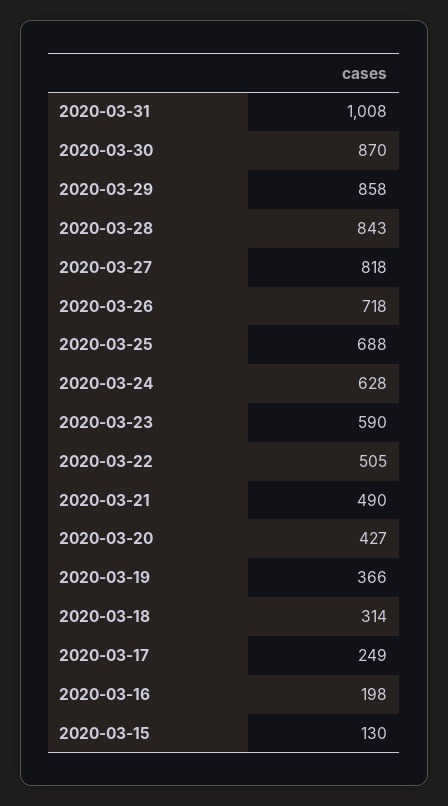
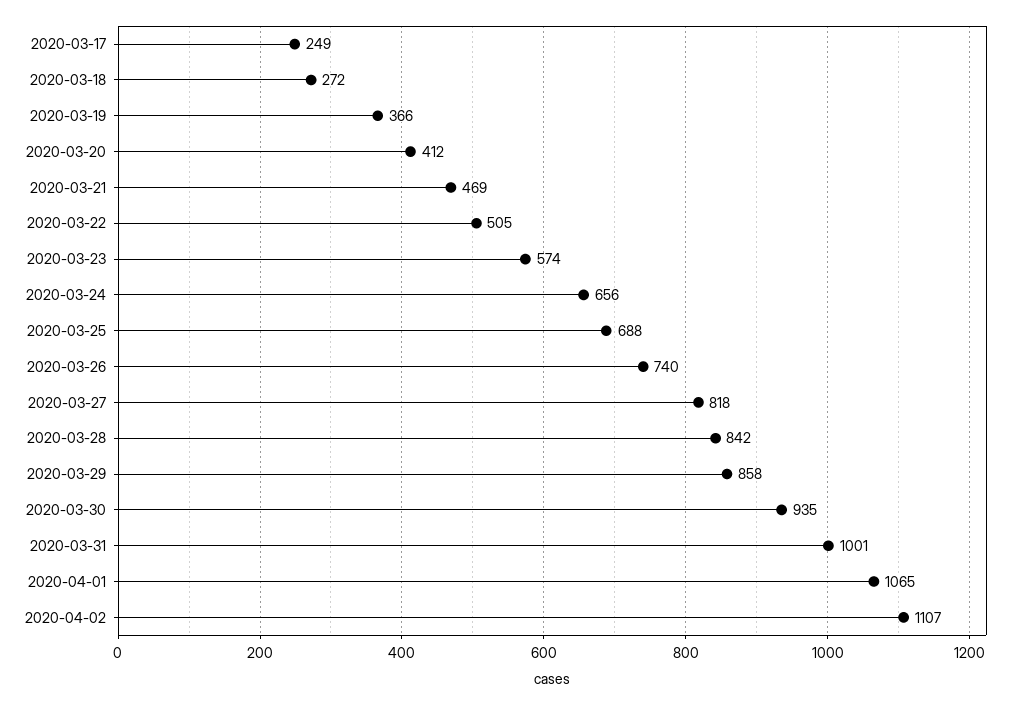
2020-03-31: 1008 -> 1001
2020-03-30: 870 -> 935
2020-03-28: 843 -> 842
2020-03-26: 718 -> 740
2020-03-24: 628 -> 656
2020-03-23: 590 -> 574
2020-03-21: 490 -> 469
2020-03-20: 427 -> 412
2020-03-18: 314 -> 272
2020-03-16: 198 -> none
2020-03-15: 130 -> none
2020-04-01: none -> 1065
2020-04-02: none -> 1107

